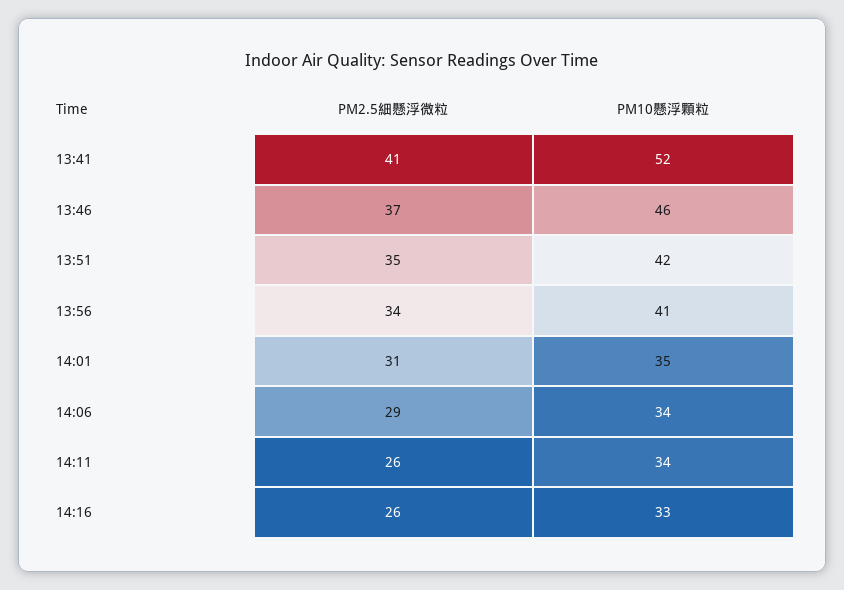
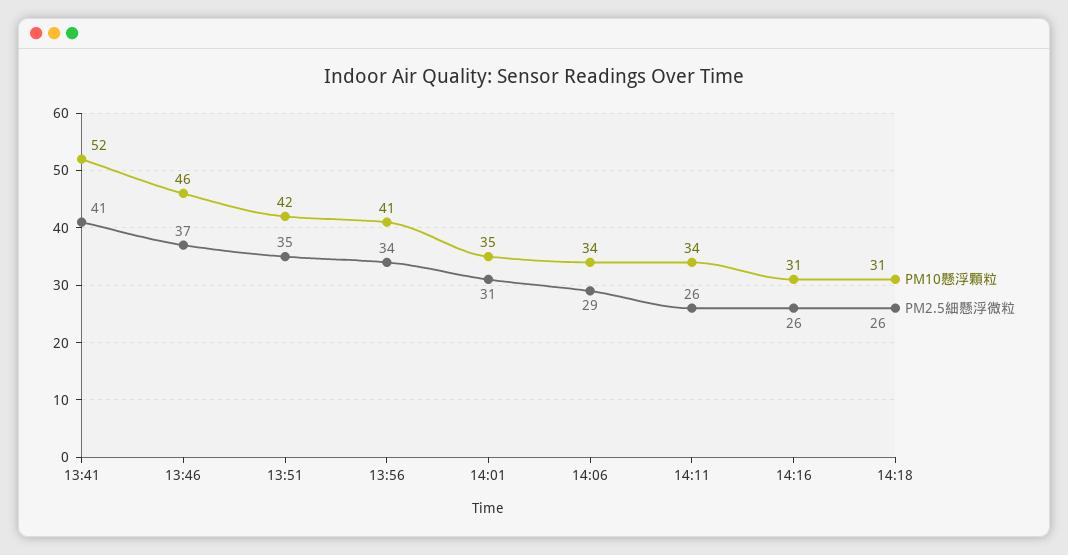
PM10懸浮顆粒, 14:16: 33 -> 31
PM10懸浮顆粒, 14:18: none -> 31
PM2.5細懸浮微粒, 14:18: none -> 26

